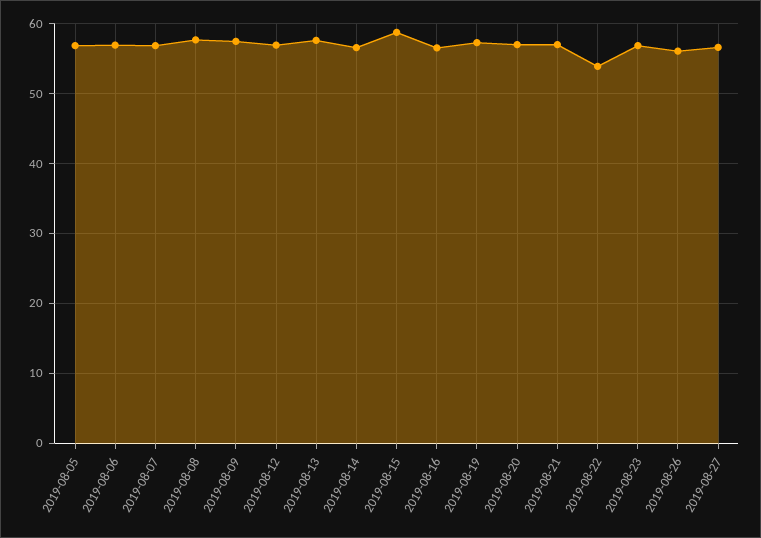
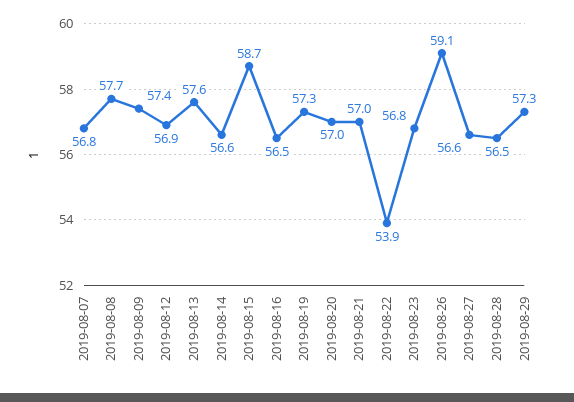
2019-08-05: 57 -> none
2019-08-06: 57 -> none
2019-08-26: 56 -> 59.1
2019-08-28: none -> 56.5
2019-08-29: none -> 57.3

